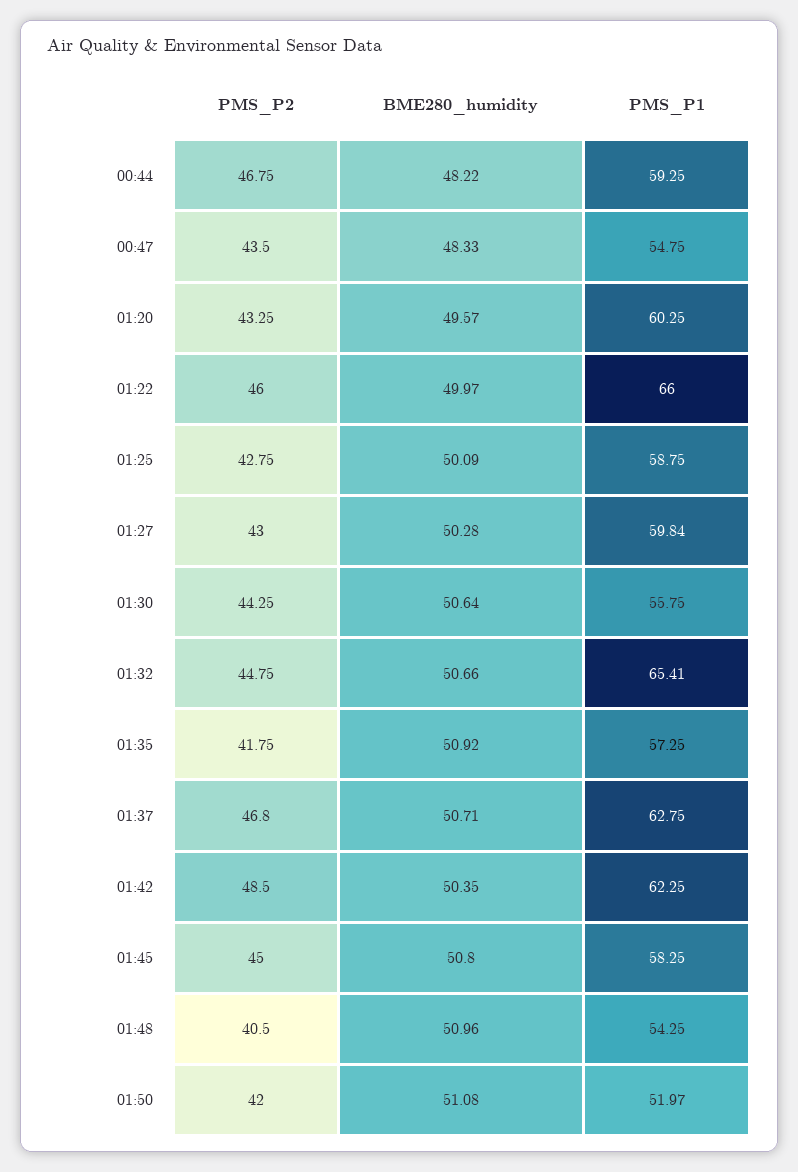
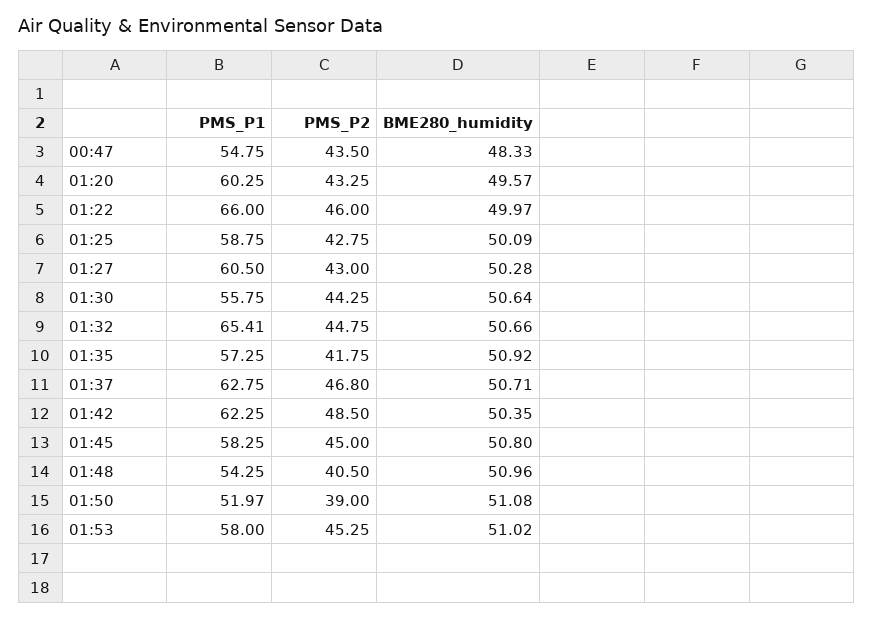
PMS_P2, 00:44: 46.75 -> none
BME280_humidity, 00:44: 48.22 -> none
PMS_P1, 00:44: 59.25 -> none
PMS_P1, 01:27: 59.84 -> 60.5
PMS_P2, 01:50: 42 -> 39
PMS_P1, 01:53: none -> 58
PMS_P2, 01:53: none -> 45.25
BME280_humidity, 01:53: none -> 51.02

